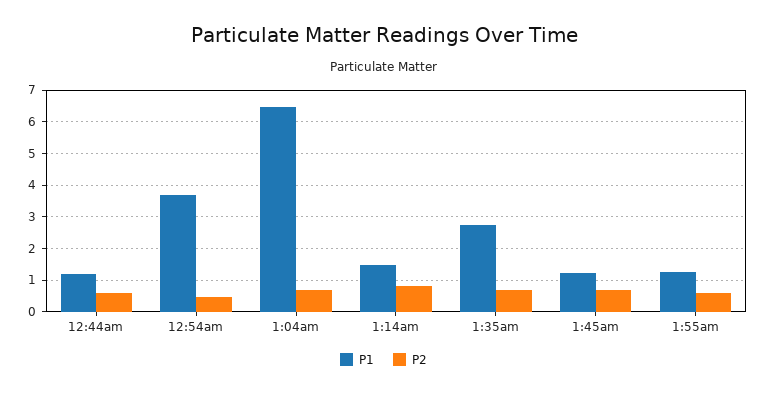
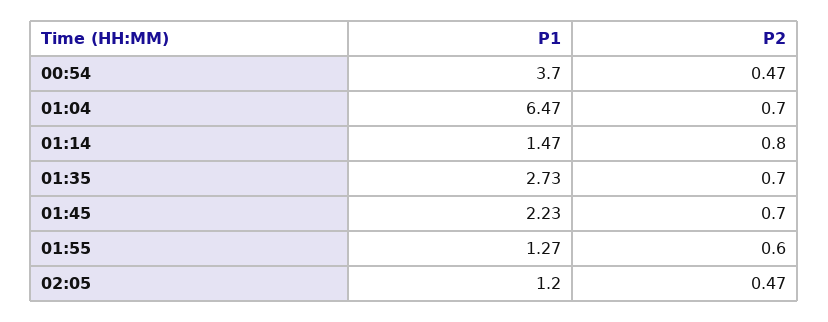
P1, 12:44am: 1.2 -> none
P2, 12:44am: 0.6 -> none
P1, 1:45am: 1.2 -> 2.23
P1, 02:05: none -> 1.2
P2, 02:05: none -> 0.47

